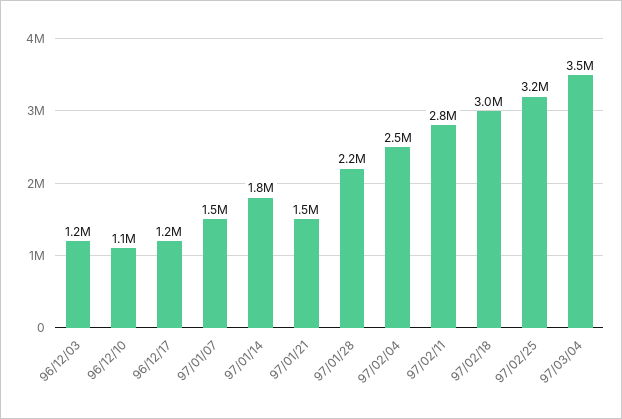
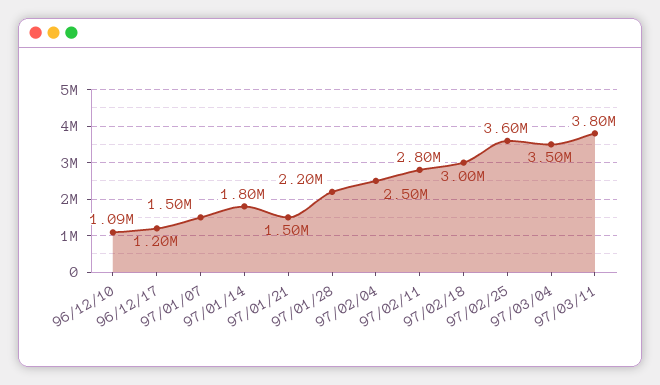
96/12/03: 1200000 -> none
97/02/25: 3200000 -> 3600000
97/03/11: none -> 3800000

